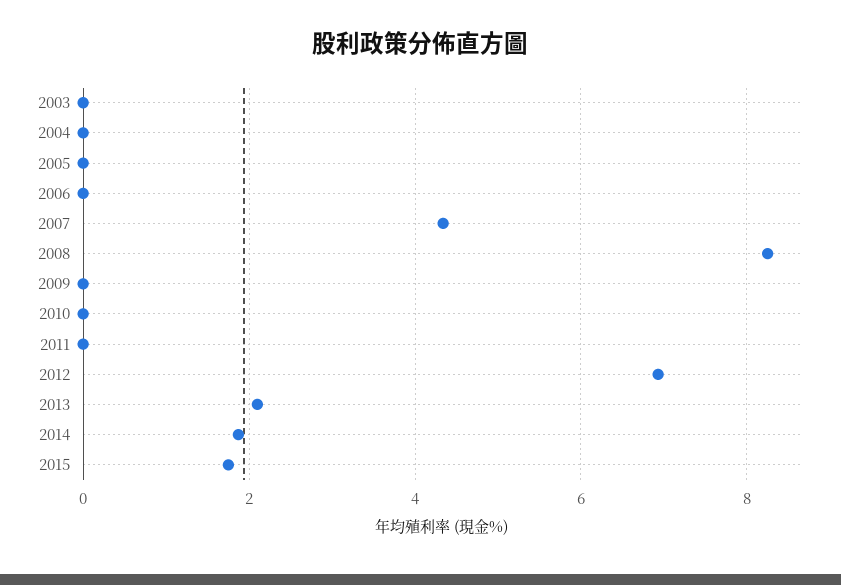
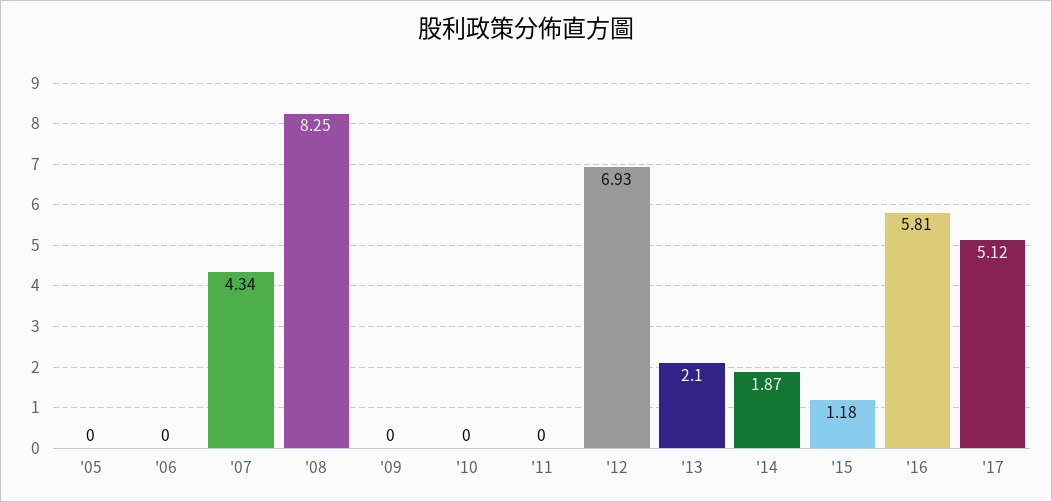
2003: 0 -> none
2004: 0 -> none
2015: 1.8 -> 1.18
'16: none -> 5.81
'17: none -> 5.12

